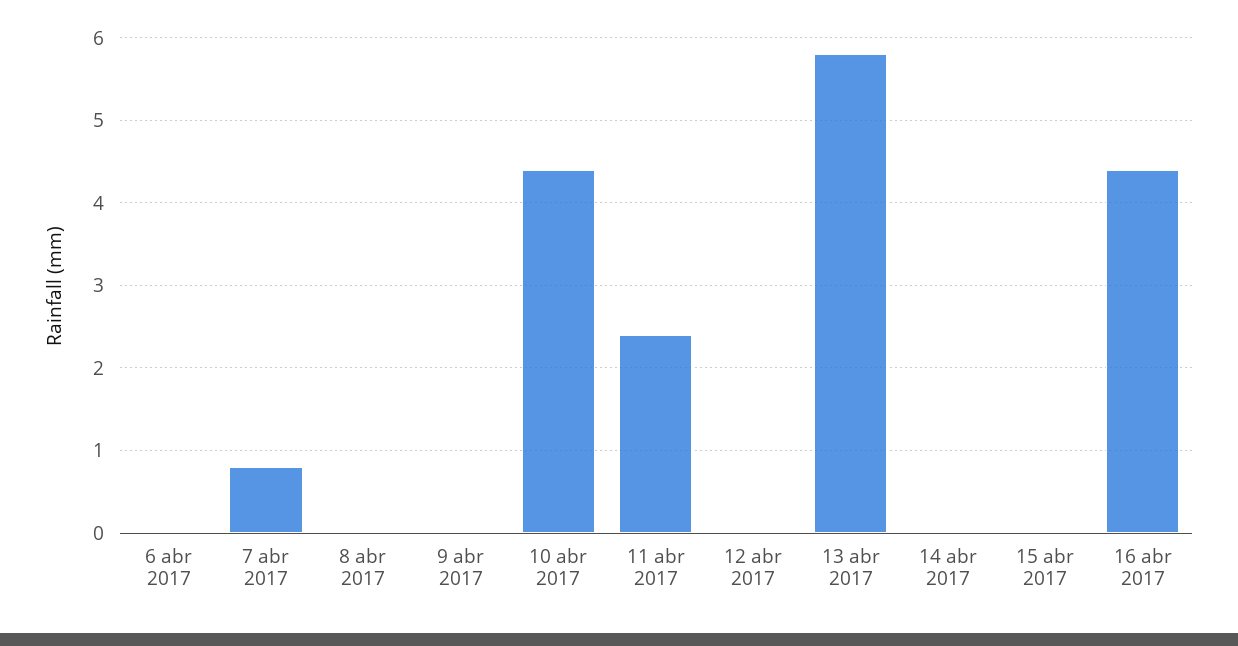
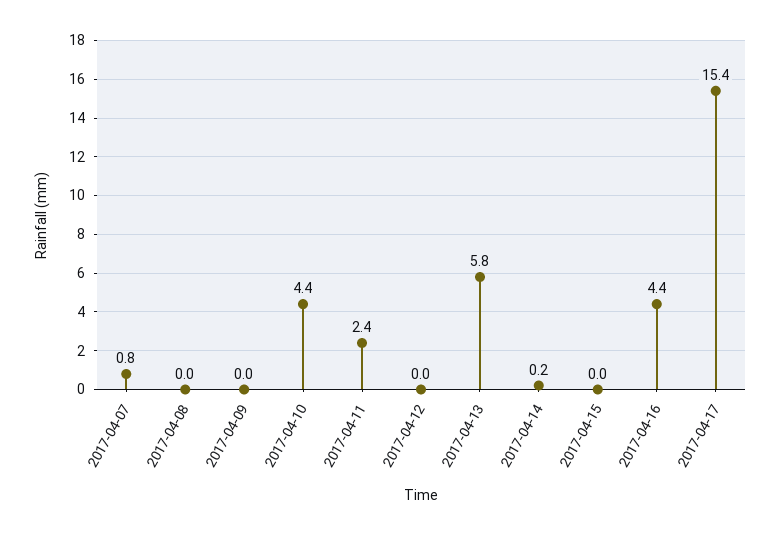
6 abr 2017: 0 -> none
14 abr 2017: 0 -> 0.2
2017-04-17: none -> 15.4

